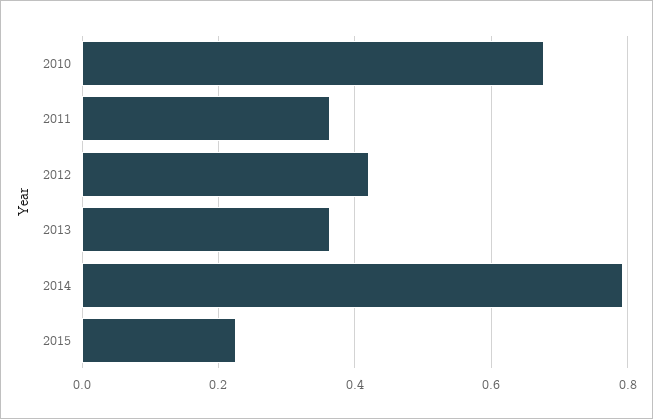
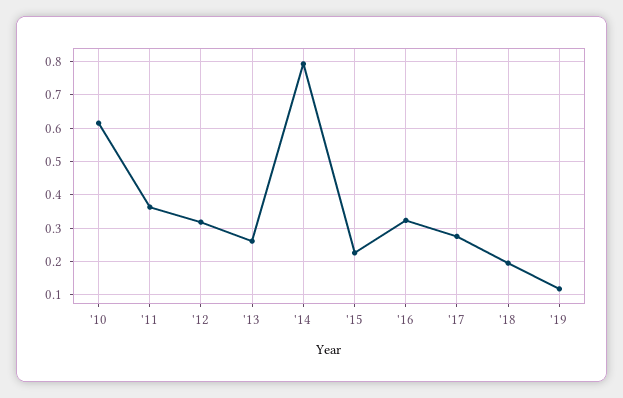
2010: 0.68 -> 0.62
2012: 0.42 -> 0.32
2013: 0.36 -> 0.26
'16: none -> 0.32
'17: none -> 0.28
'18: none -> 0.2
'19: none -> 0.12

